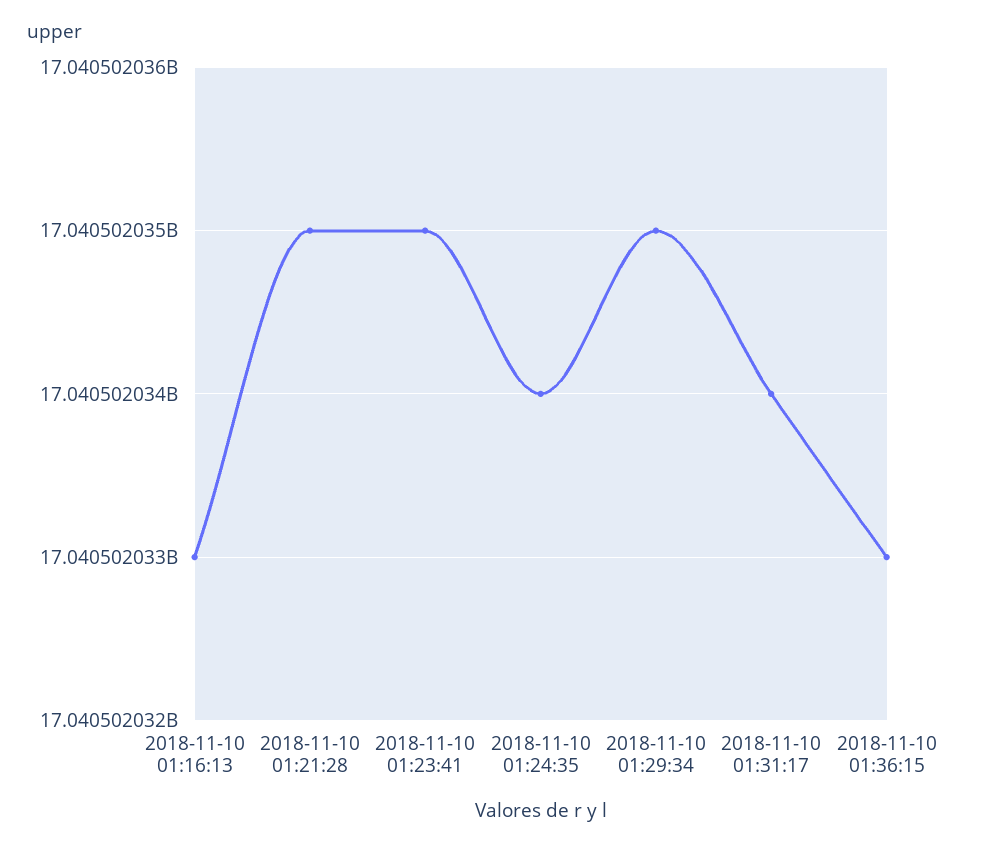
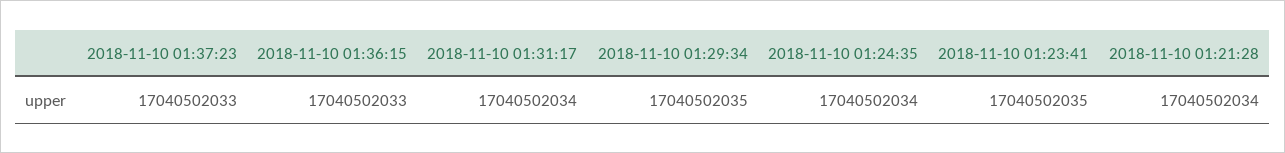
2018-11-10 01:16:13: 17040502033 -> none
2018-11-10 01:21:28: 17040502035 -> 17040502034
2018-11-10 01:37:23: none -> 17040502033

